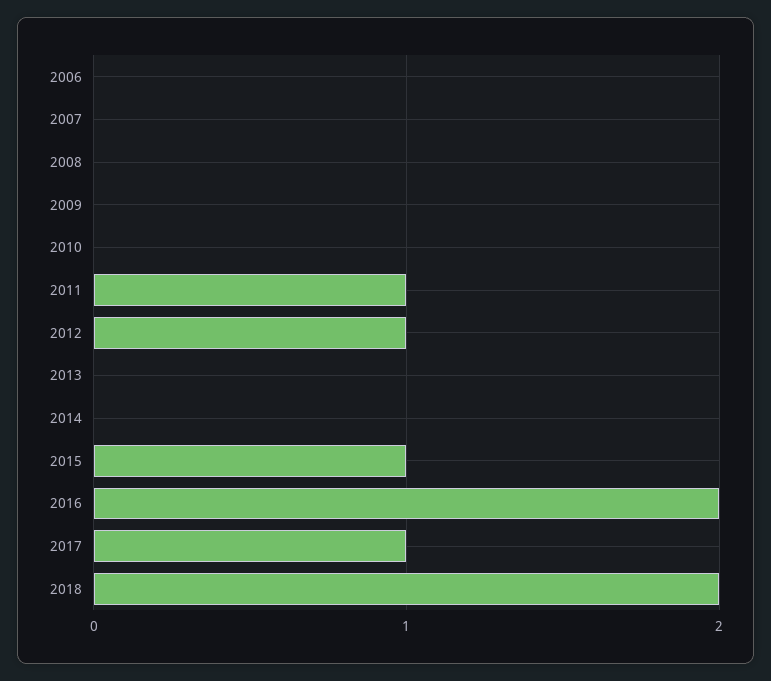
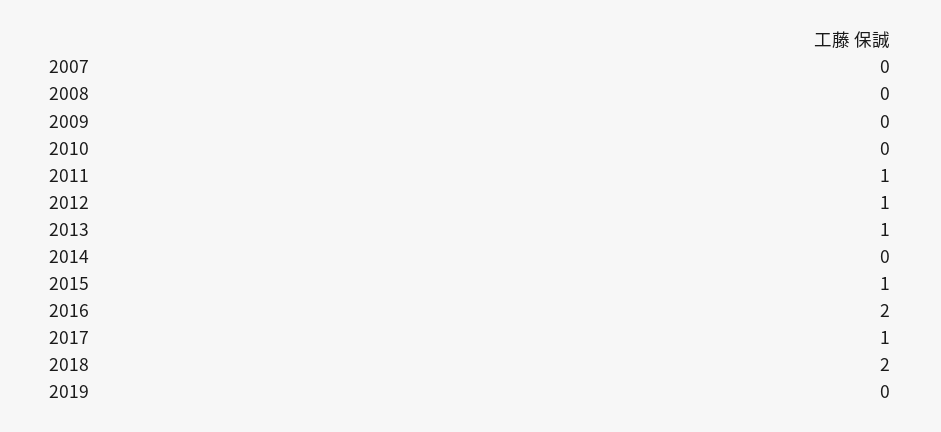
2006: 0 -> none
2013: 0 -> 1
2019: none -> 0

